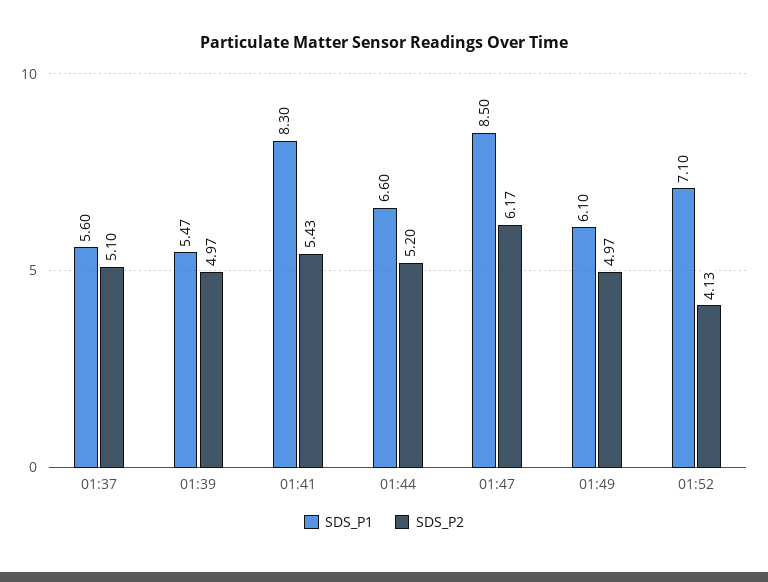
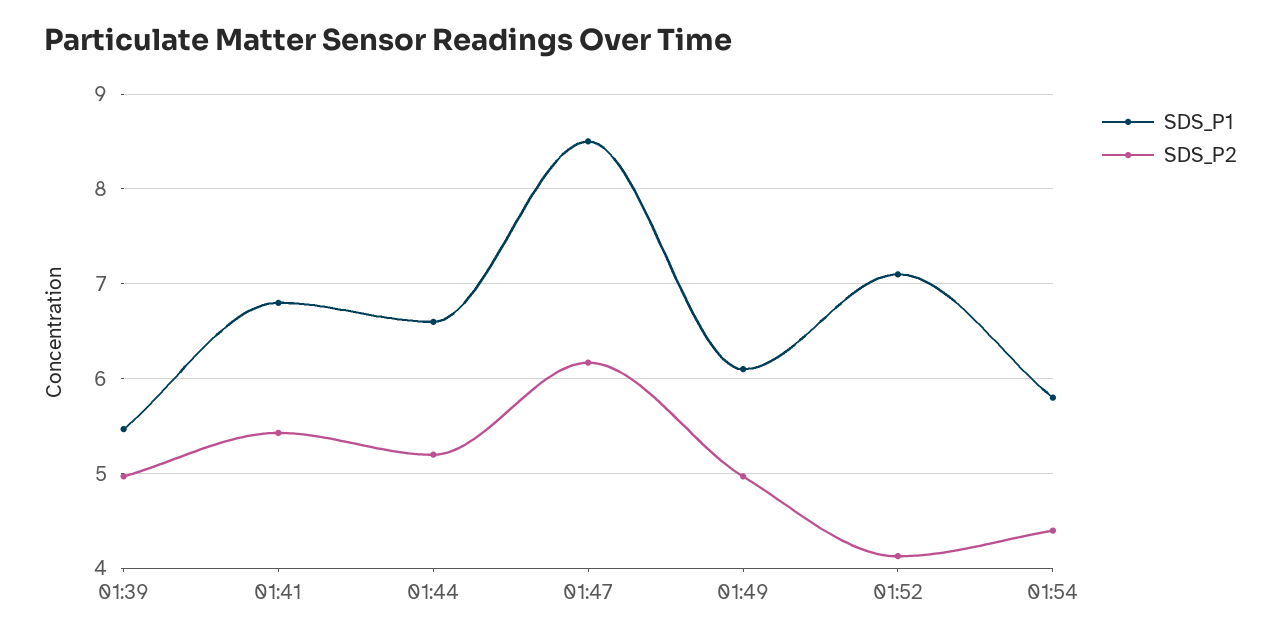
SDS_P1, 01:37: 5.6 -> none
SDS_P2, 01:37: 5.1 -> none
SDS_P1, 01:41: 8.3 -> 6.8
SDS_P1, 01:54: none -> 5.8
SDS_P2, 01:54: none -> 4.4

